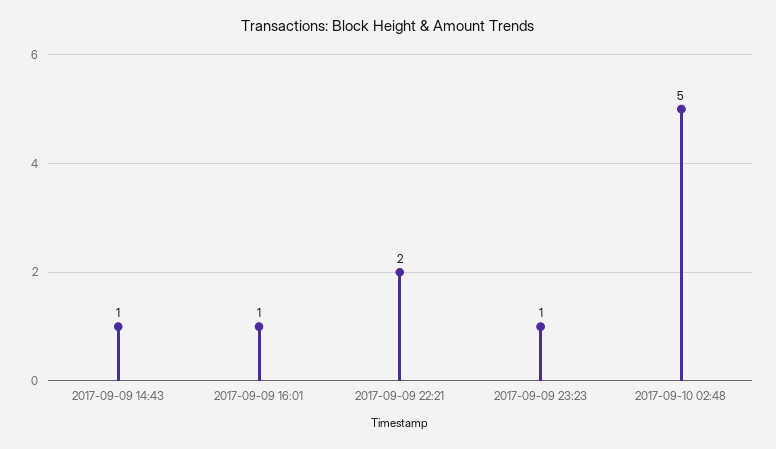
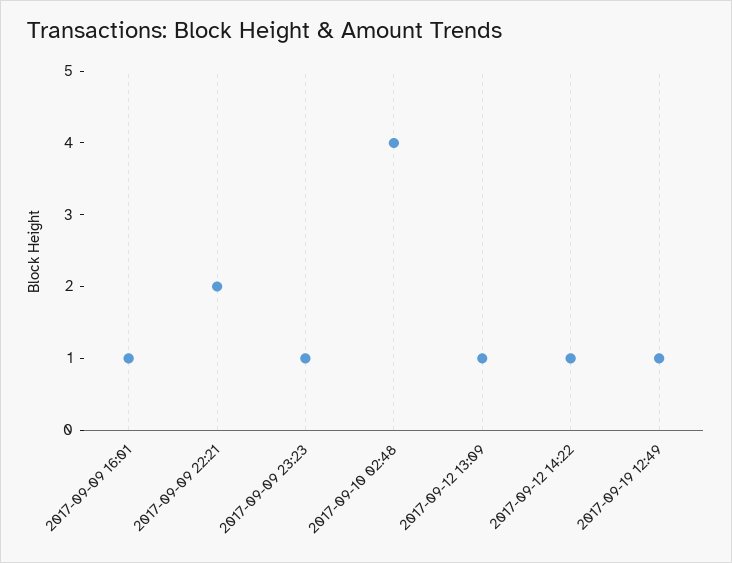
2017-09-09 14:43: 1 -> none
2017-09-10 02:48: 5 -> 4
2017-09-12 13:09: none -> 1
2017-09-12 14:22: none -> 1
2017-09-19 12:49: none -> 1

